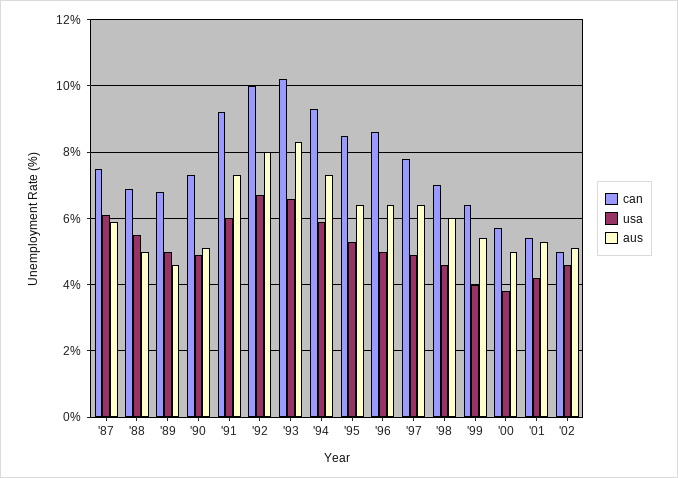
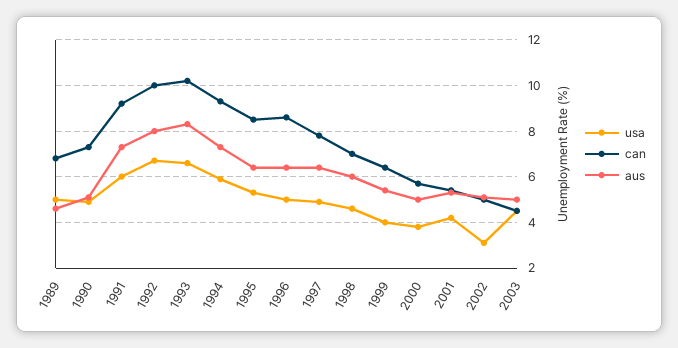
can, '87: 7.5 -> none
usa, '87: 6 -> none
aus, '87: 6 -> none
can, '88: 7 -> none
usa, '88: 5.5 -> none
aus, '88: 5 -> none
usa, '02: 4.5 -> 3
usa, 2003: none -> 4.5
can, 2003: none -> 4.5
aus, 2003: none -> 5

